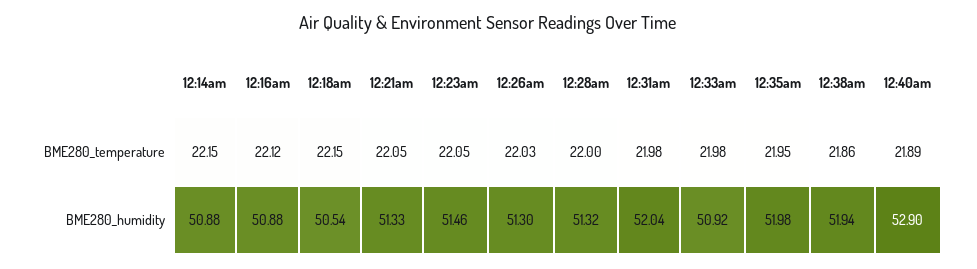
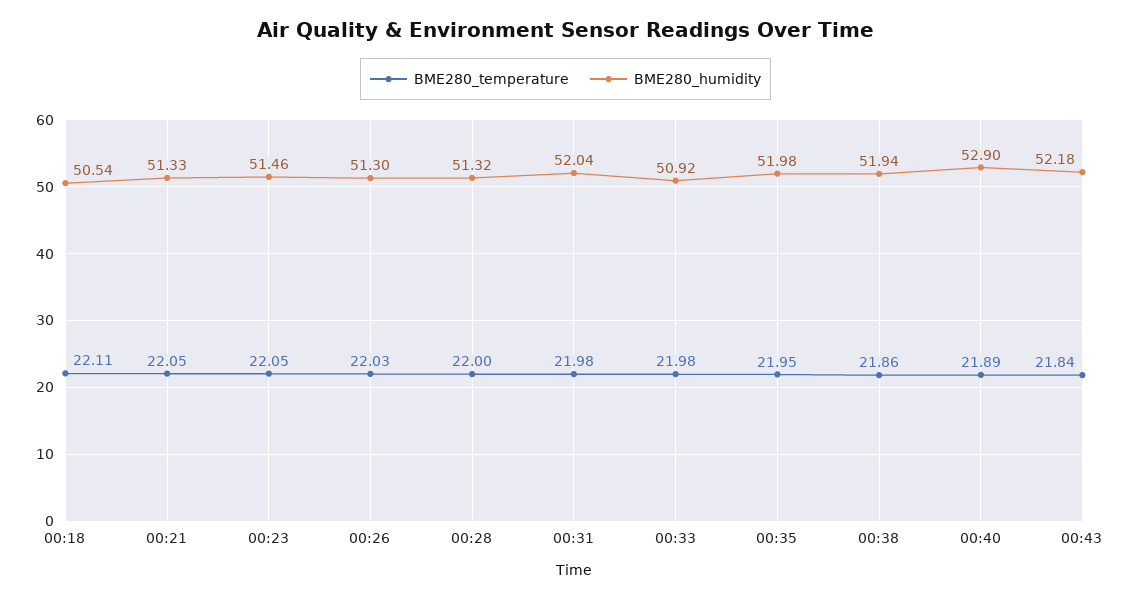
BME280_temperature, 12:14am: 22.15 -> none
BME280_temperature, 12:16am: 22.12 -> none
BME280_temperature, 12:18am: 22.15 -> 22.11
BME280_humidity, 12:14am: 50.88 -> none
BME280_humidity, 12:16am: 50.88 -> none
BME280_temperature, 00:43: none -> 21.84
BME280_humidity, 00:43: none -> 52.18

